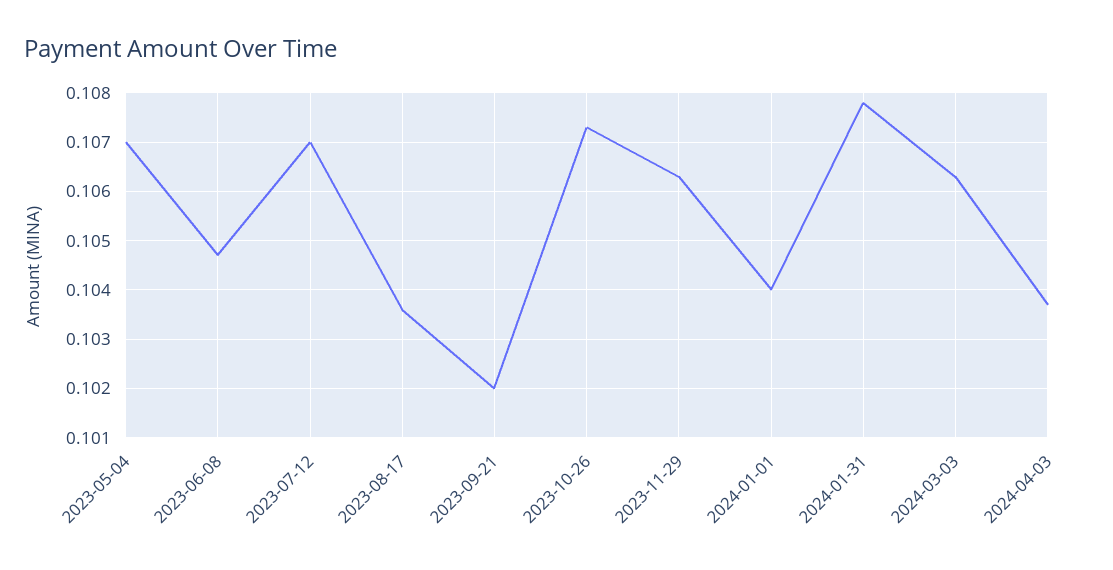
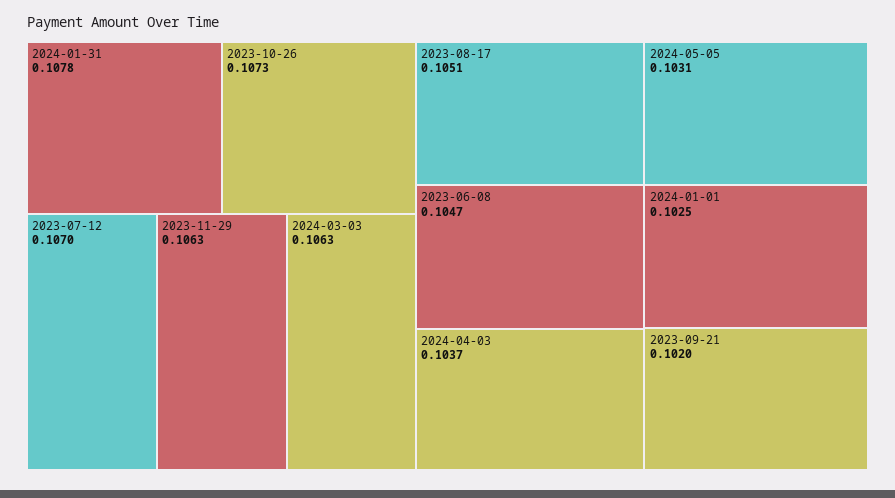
2023-05-04: 0.107 -> none
2023-08-17: 0.1035 -> 0.1051
2024-01-01: 0.104 -> 0.1025
2024-05-05: none -> 0.1031

